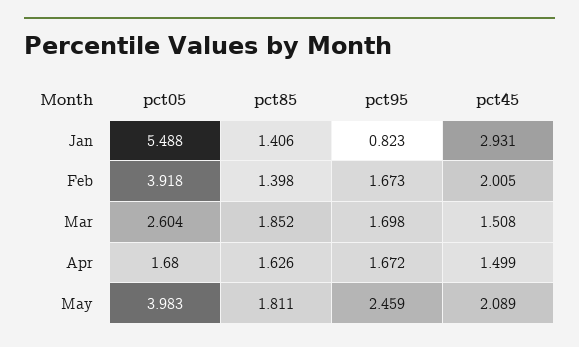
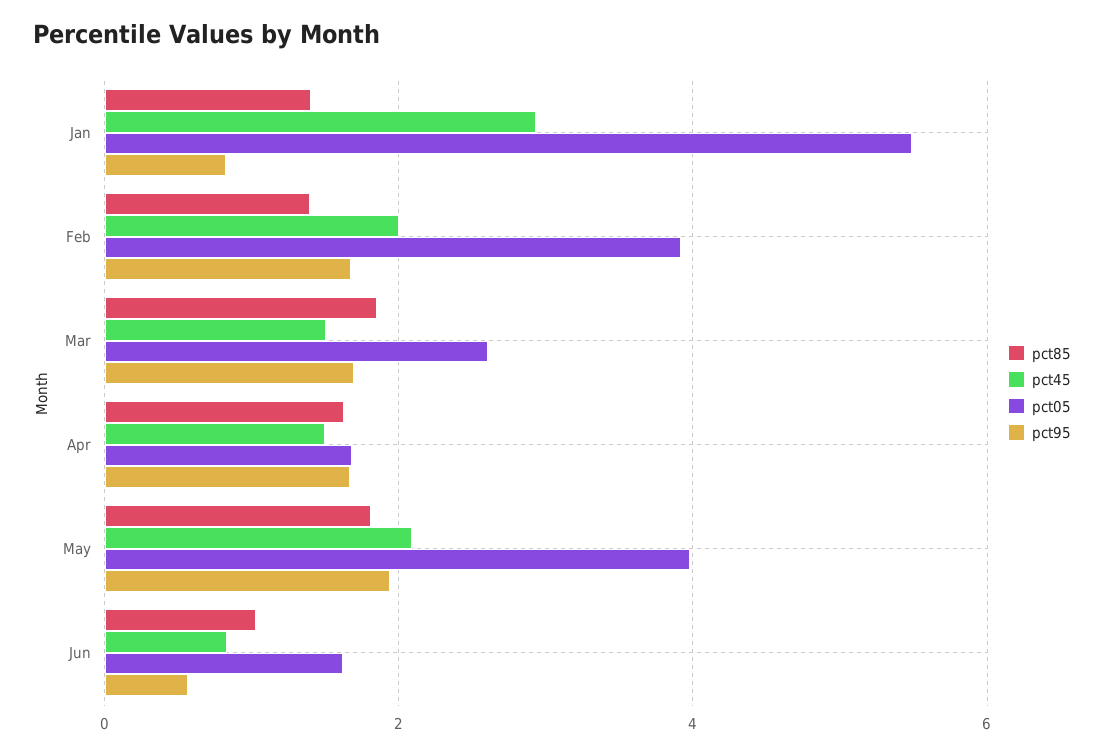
pct95, May: 2.459 -> 2
pct85, Jun: none -> 1
pct45, Jun: none -> 0.8
pct05, Jun: none -> 1.6
pct95, Jun: none -> 0.6

